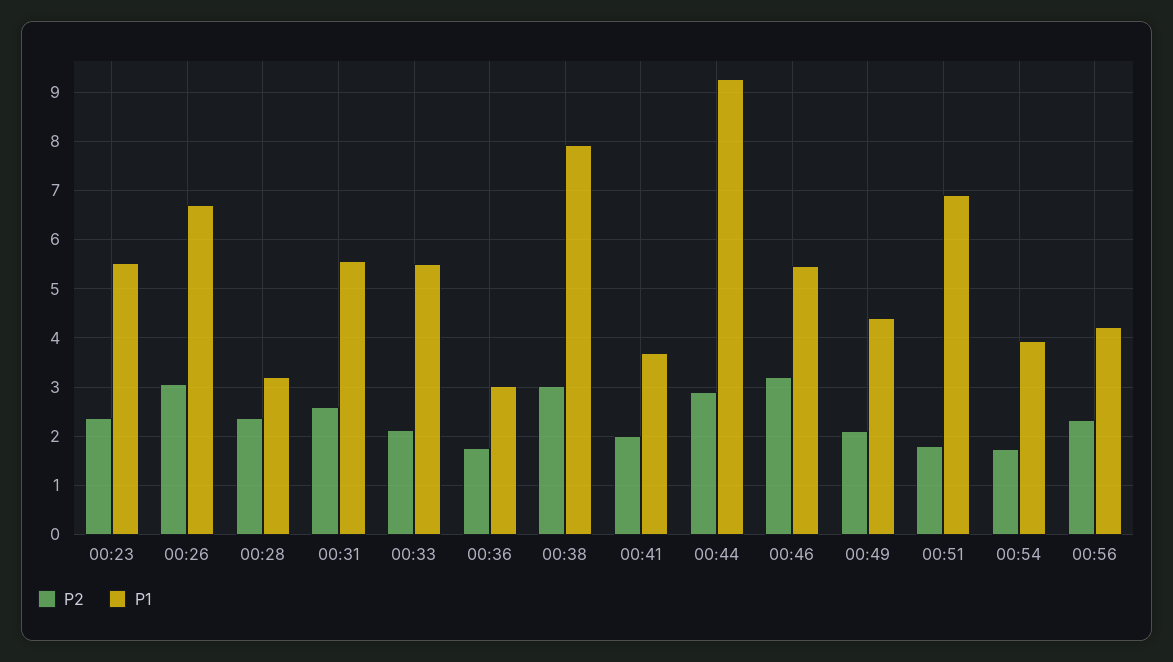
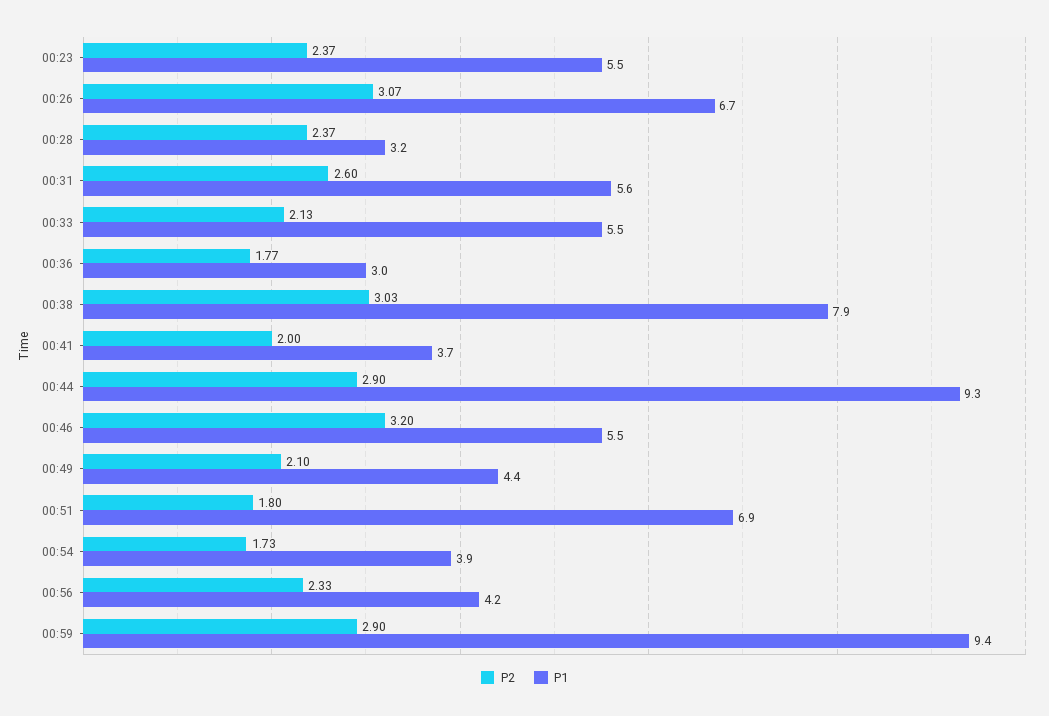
P2, 00:59: none -> 2.9
P1, 00:59: none -> 9.4

